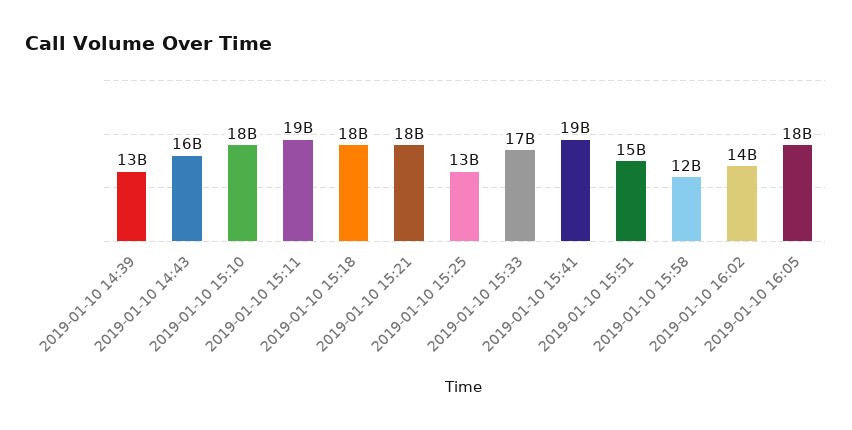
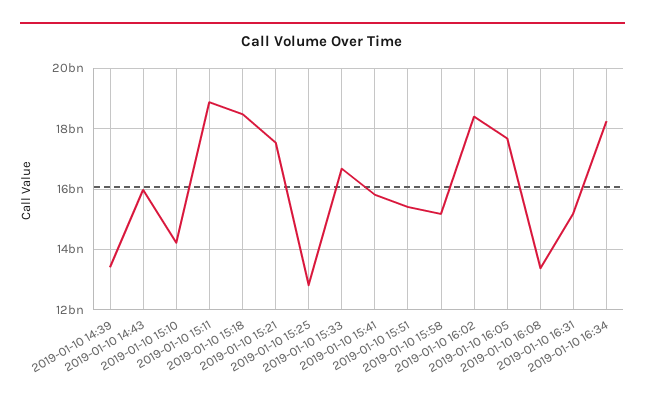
2019-01-10 15:10: 18000000000 -> 14200000000
2019-01-10 15:41: 19000000000 -> 15800000000
2019-01-10 15:58: 12000000000 -> 15200000000
2019-01-10 16:02: 14000000000 -> 18400000000
2019-01-10 16:08: none -> 13400000000
2019-01-10 16:31: none -> 15200000000
2019-01-10 16:34: none -> 18200000000

